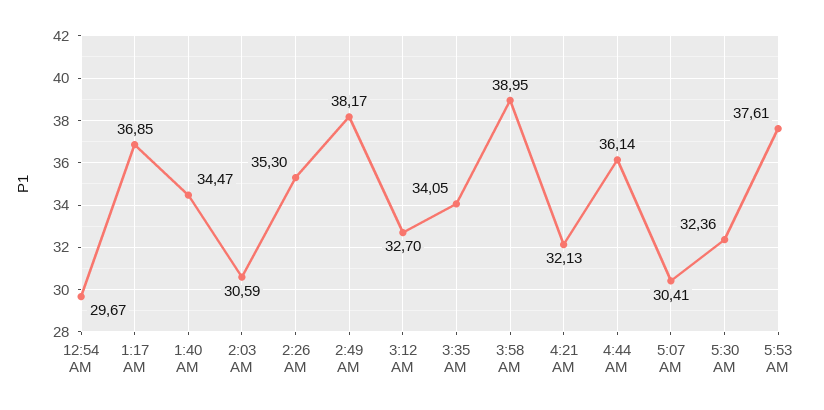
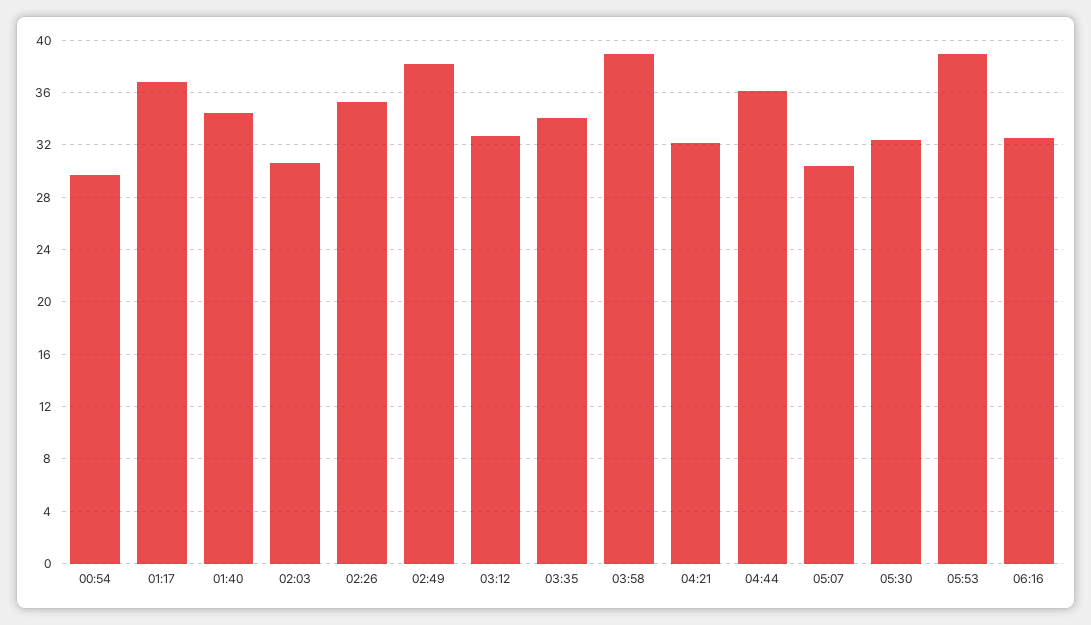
5:53 AM: 37.61 -> 39
06:16: none -> 32.5

